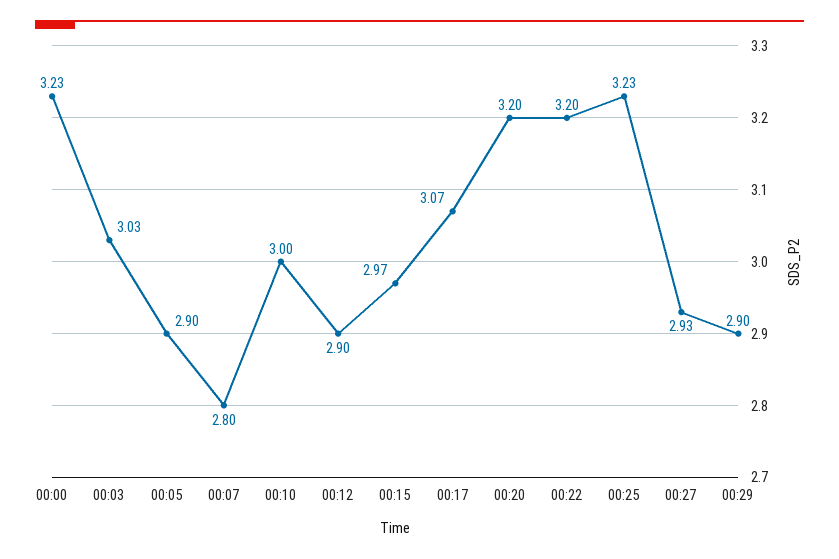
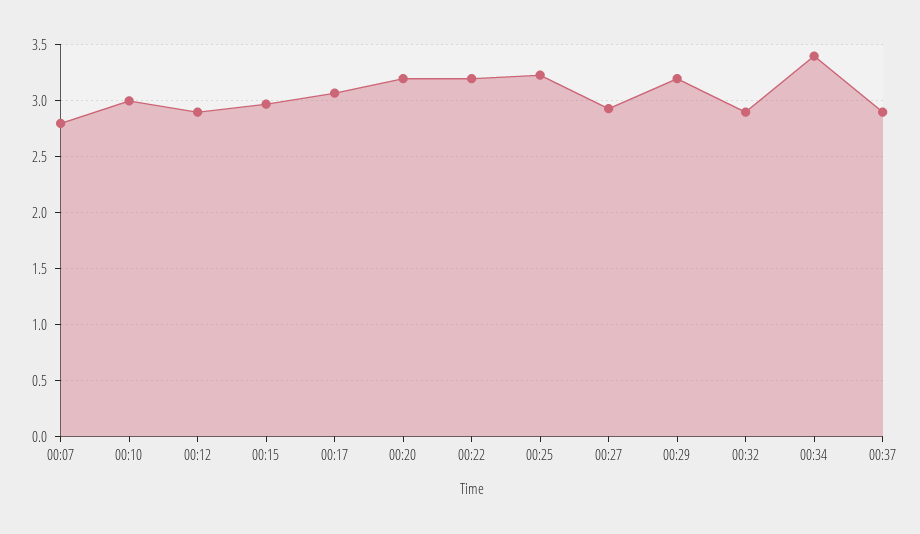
00:00: 3.23 -> none
00:03: 3.03 -> none
00:05: 2.9 -> none
00:29: 2.9 -> 3.2
00:32: none -> 2.9
00:34: none -> 3.4
00:37: none -> 2.9

